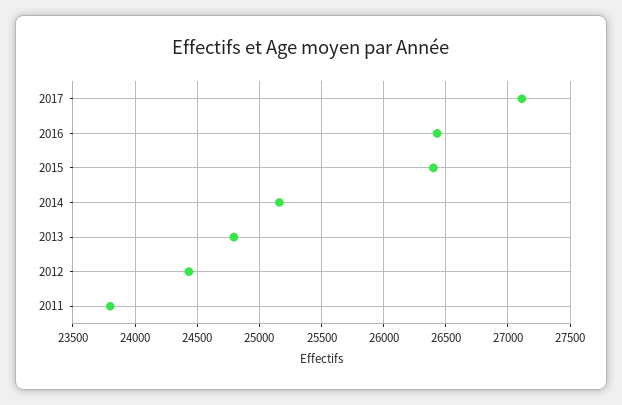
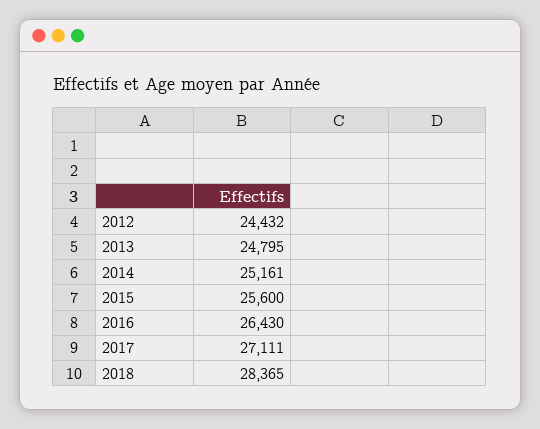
2015: 26400 -> 25600
2011: 23800 -> none
2018: none -> 28365

